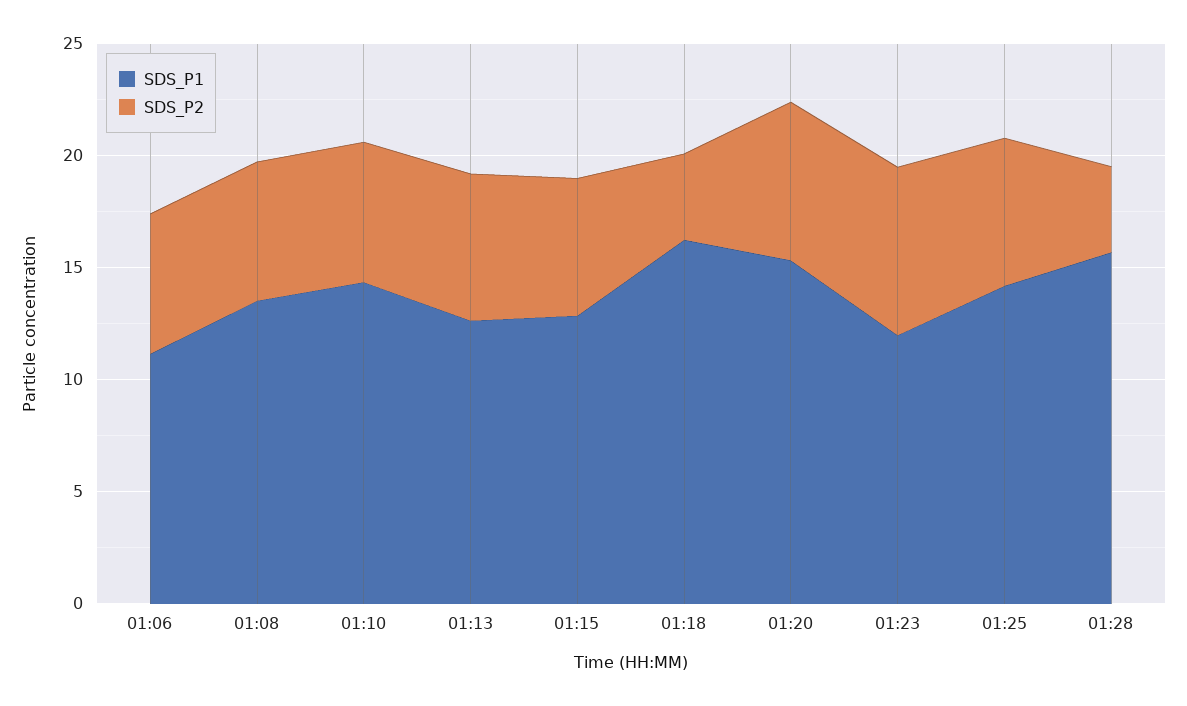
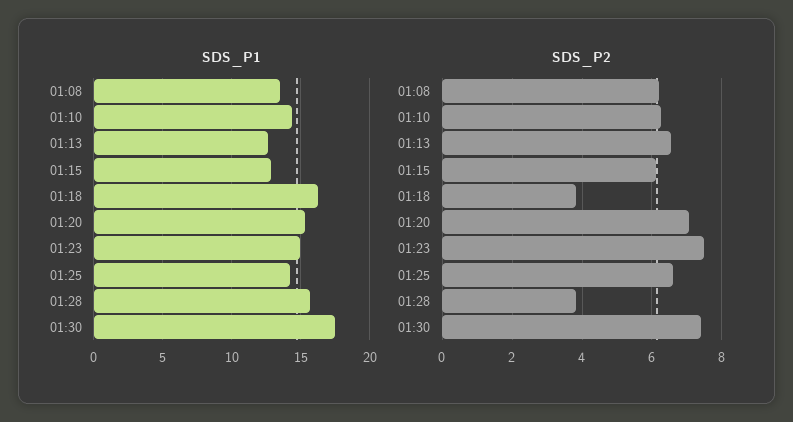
SDS_P1, 01:06: 11 -> none
SDS_P2, 01:06: 6 -> none
SDS_P1, 01:23: 12 -> 15
SDS_P1, 01:30: none -> 17.5
SDS_P2, 01:30: none -> 7.4

